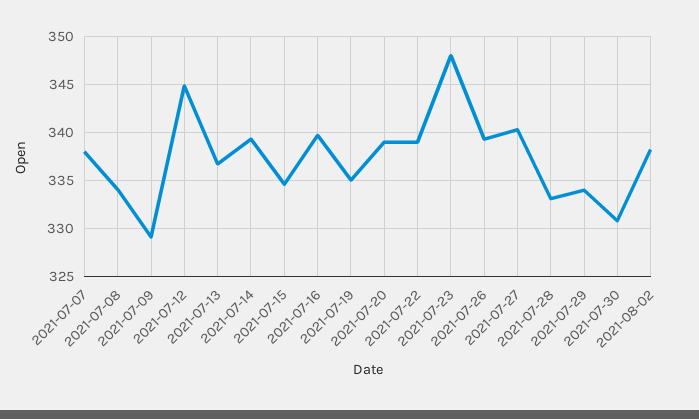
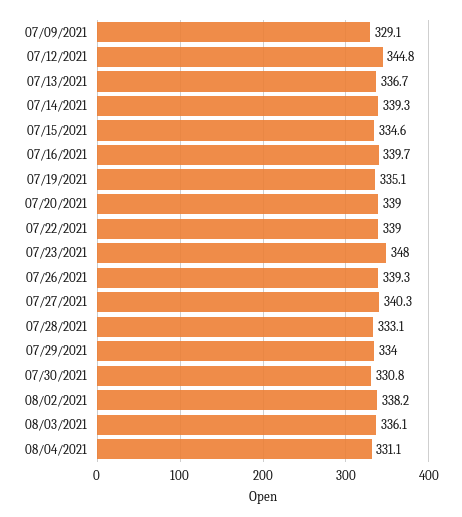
2021-07-07: 338 -> none
2021-07-08: 334 -> none
08/03/2021: none -> 336.1
08/04/2021: none -> 331.1

